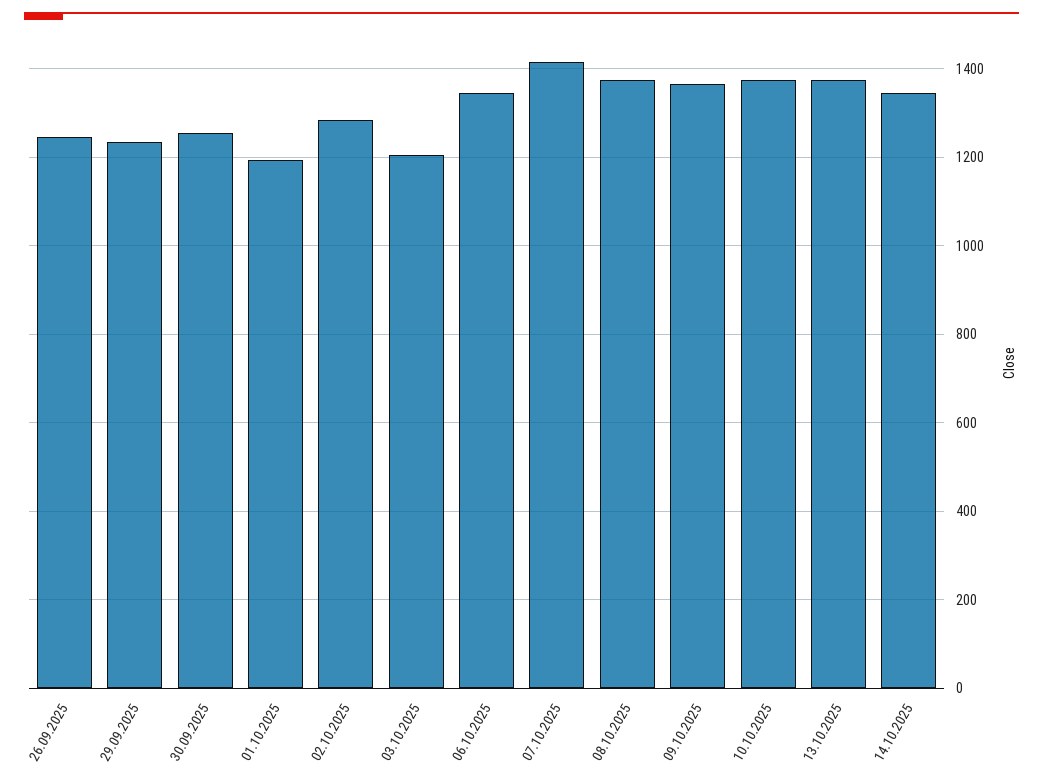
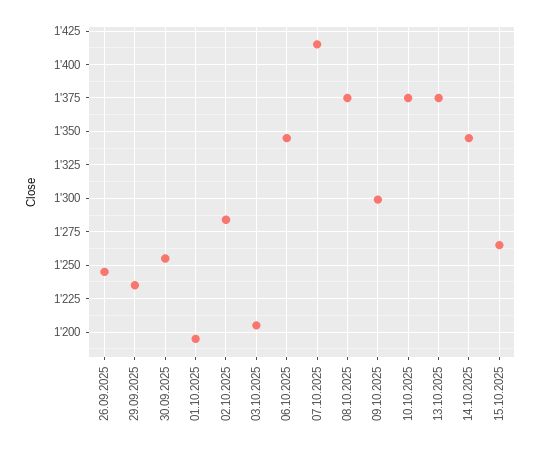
09.10.2025: 1360 -> 1300
15.10.2025: none -> 1265

